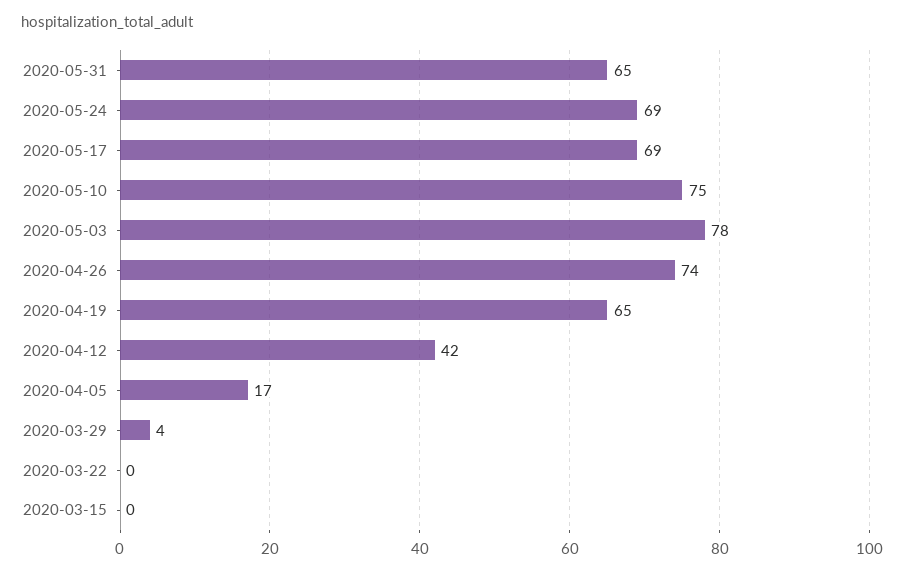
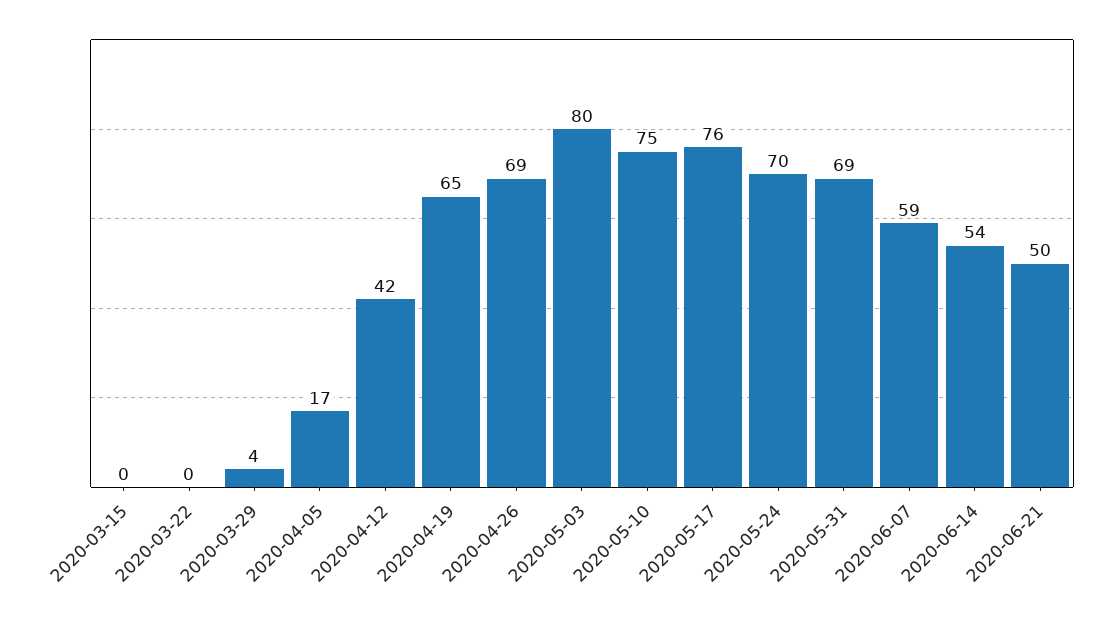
2020-05-31: 65 -> 69
2020-05-24: 69 -> 70
2020-05-17: 69 -> 76
2020-05-03: 78 -> 80
2020-04-26: 74 -> 69
2020-06-07: none -> 59
2020-06-14: none -> 54
2020-06-21: none -> 50

